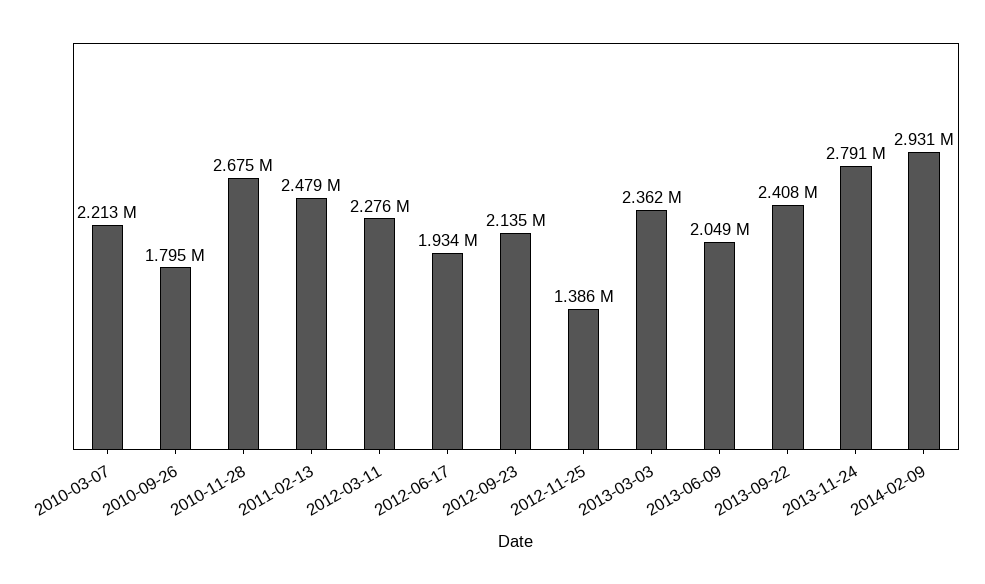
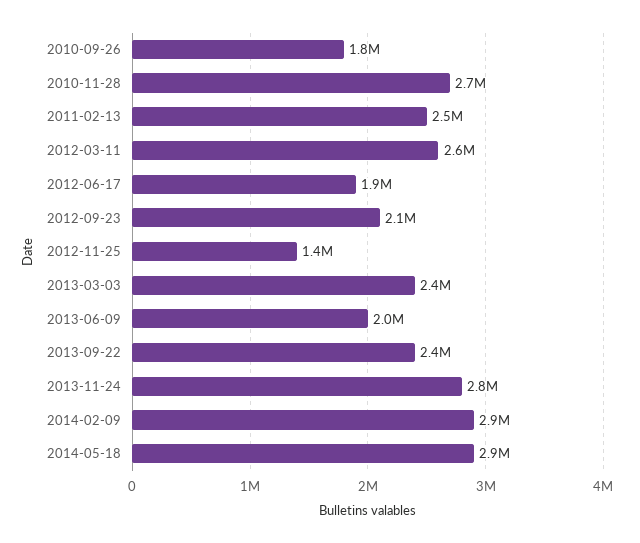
2010-03-07: 2213000 -> none
2012-03-11: 2276000 -> 2600000
2014-05-18: none -> 2900000

